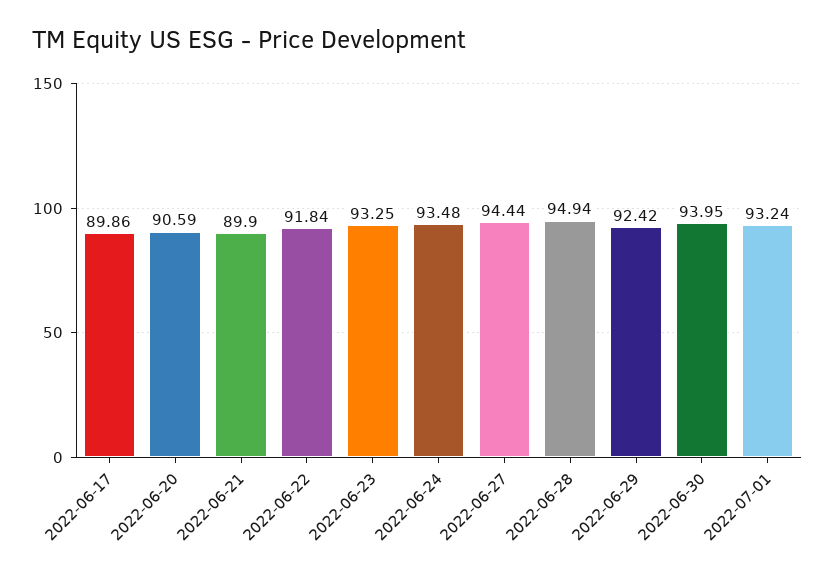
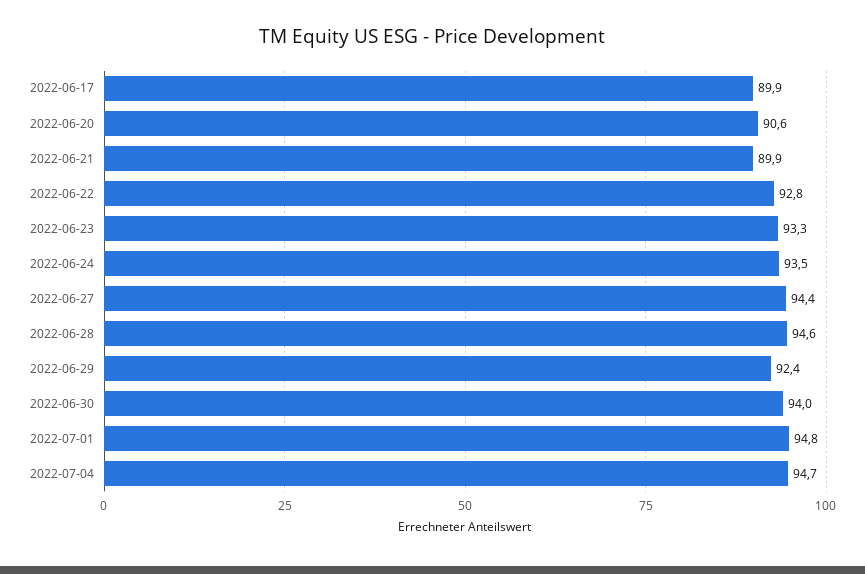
2022-06-22: 91.84 -> 92.8
2022-06-28: 94.94 -> 94.6
2022-07-01: 93.24 -> 94.8
2022-07-04: none -> 94.7

